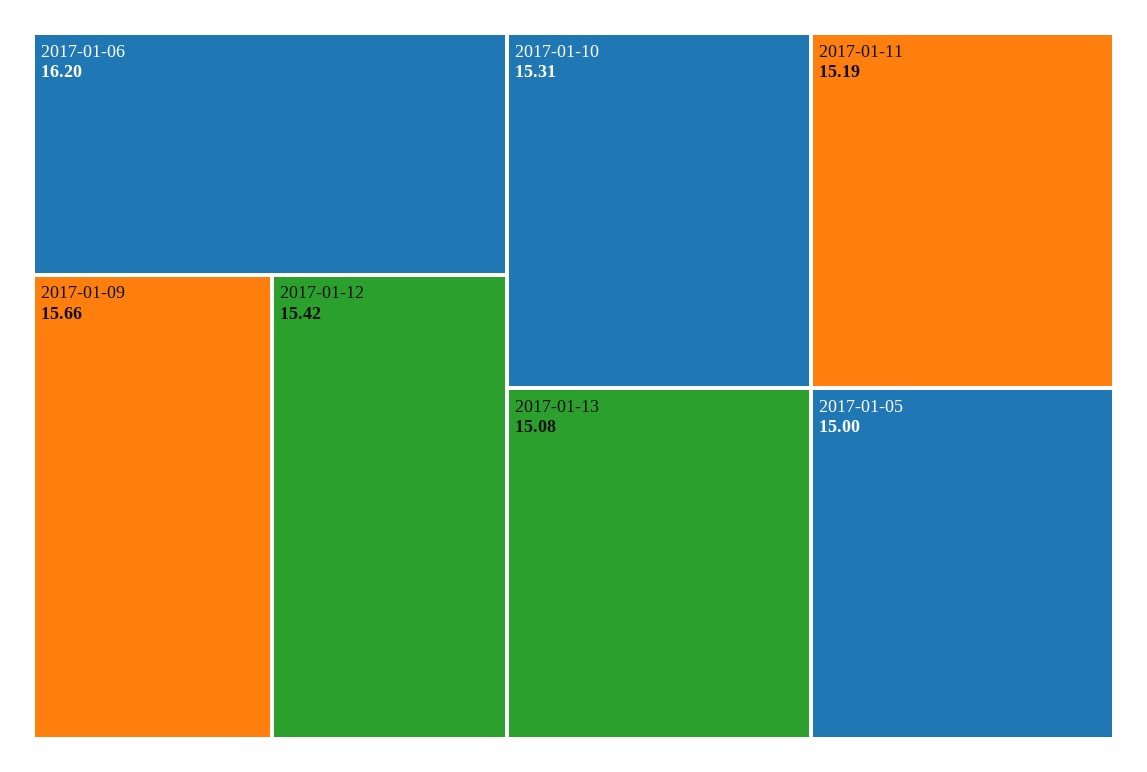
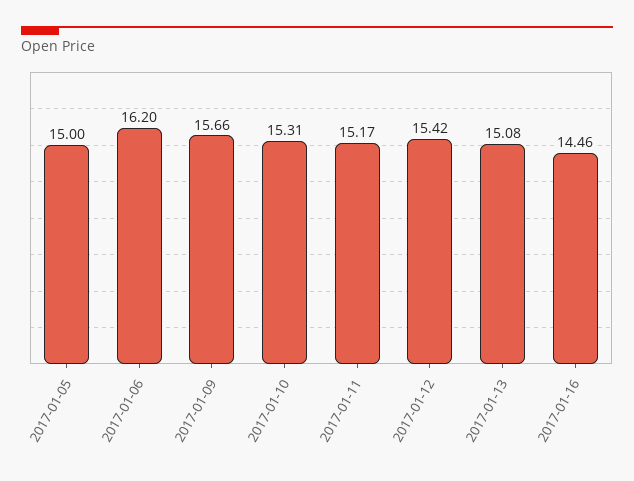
2017-01-11: 15.19 -> 15.17
2017-01-16: none -> 14.46

